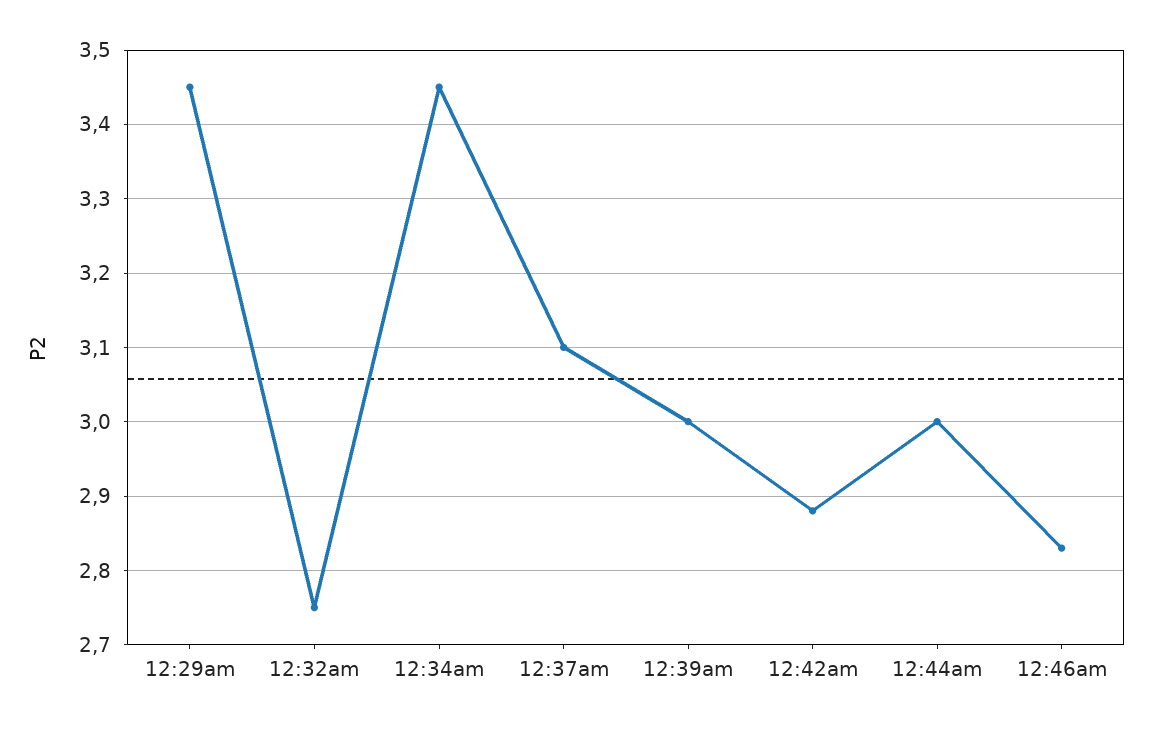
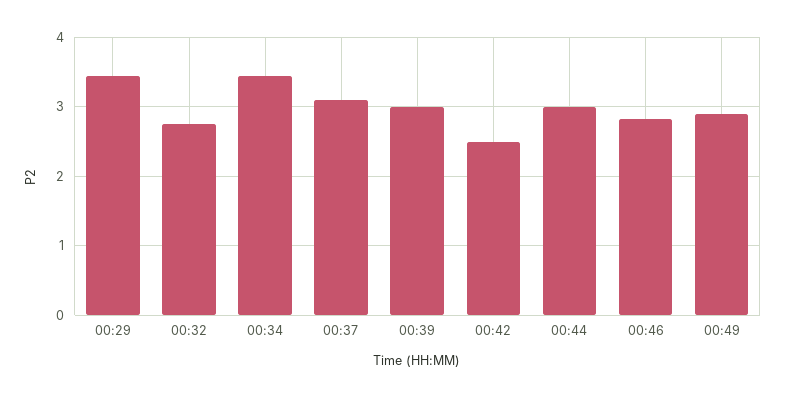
12:42am: 2.88 -> 2.5
00:49: none -> 2.9

